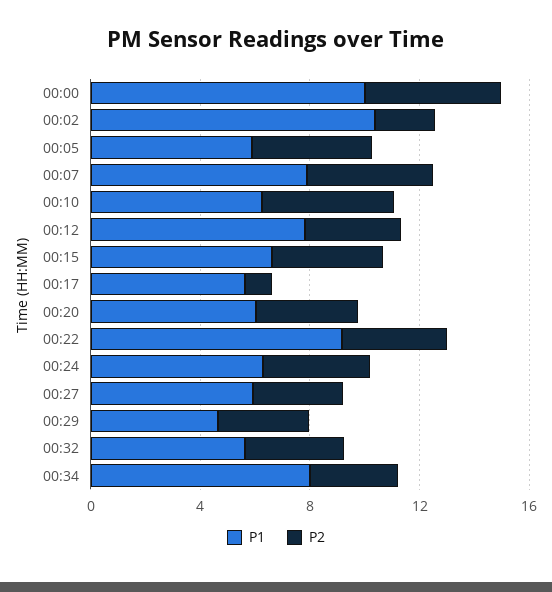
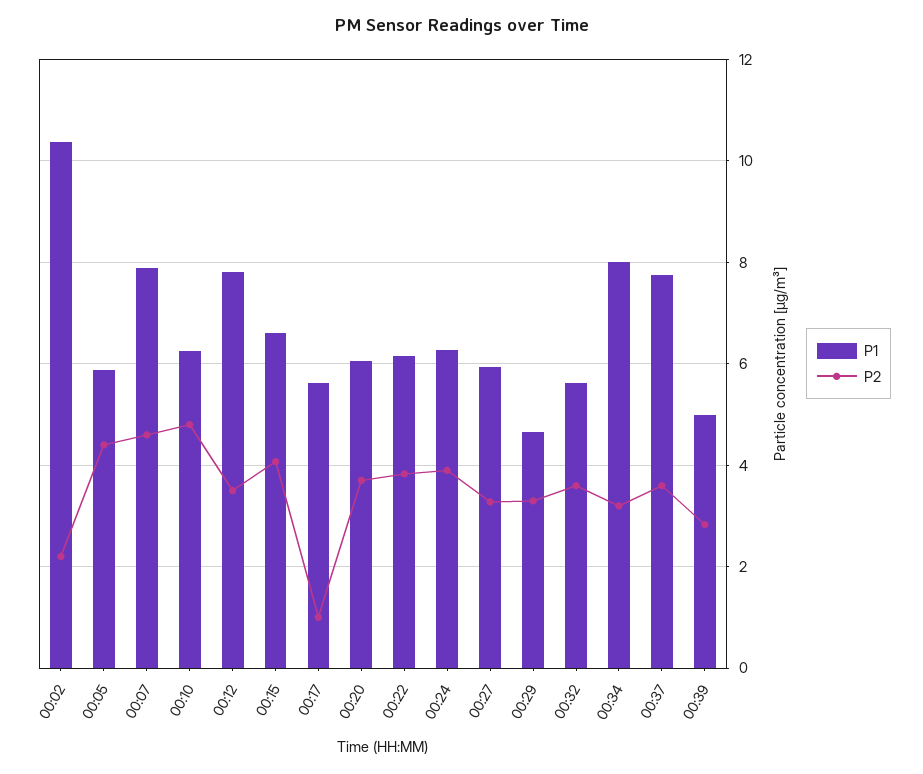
P1, 00:00: 10 -> none
P2, 00:00: 5 -> none
P1, 00:22: 9 -> 6.2
P1, 00:37: none -> 7.8
P2, 00:37: none -> 3.6
P1, 00:39: none -> 5
P2, 00:39: none -> 2.8

